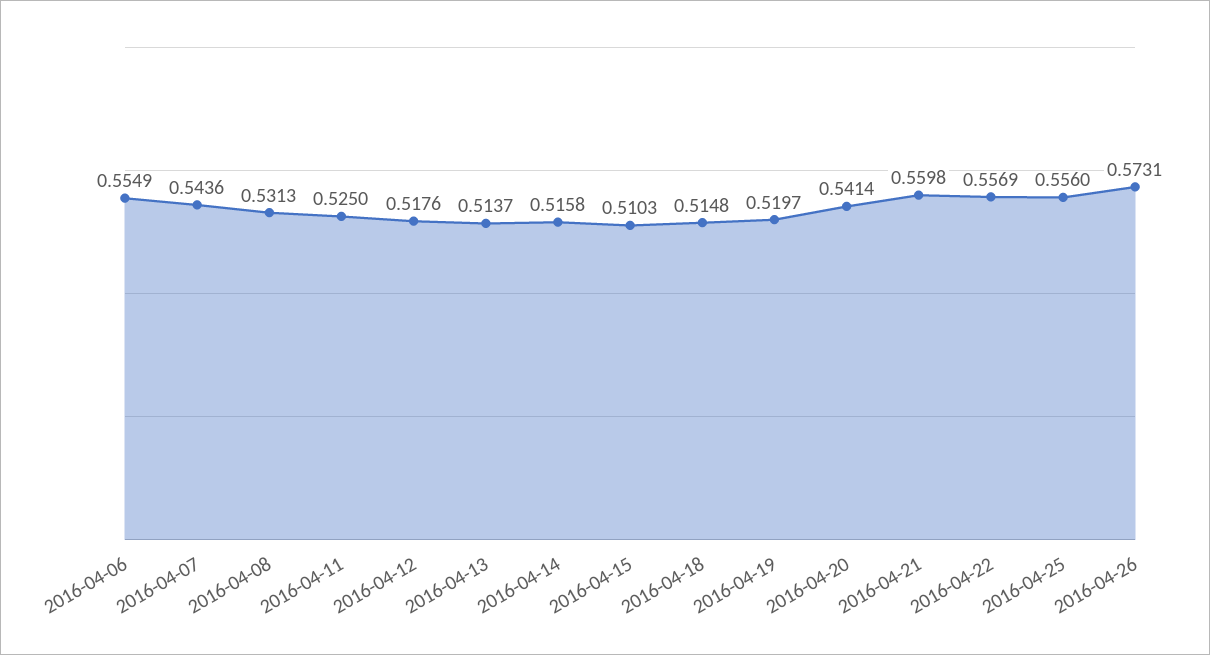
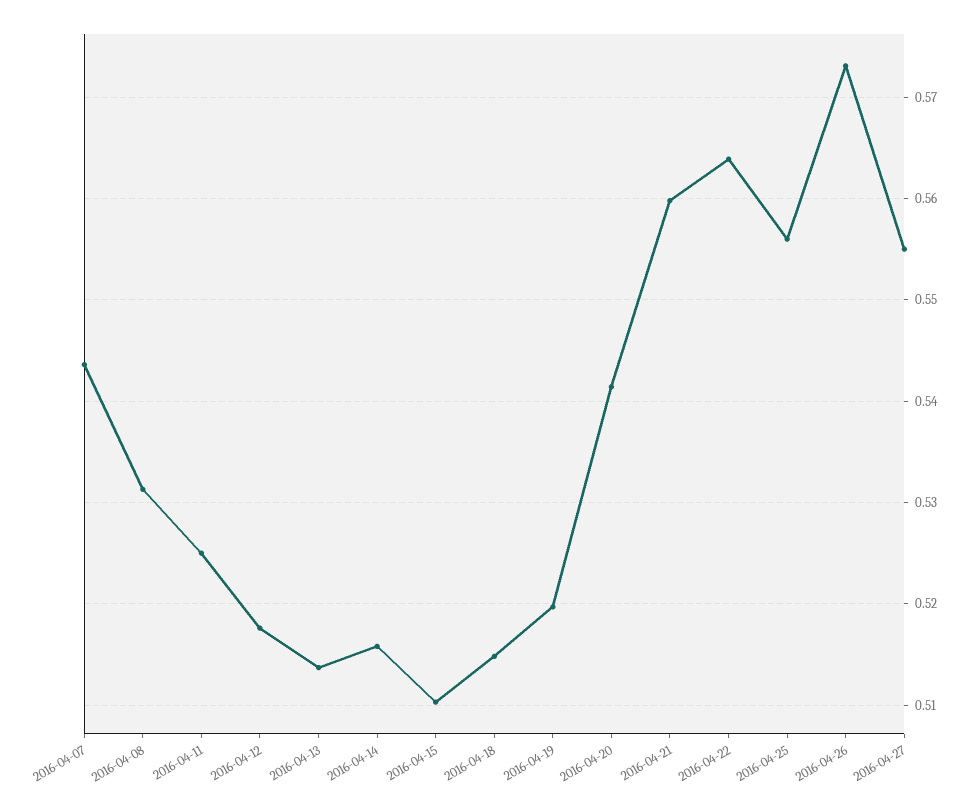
2016-04-06: 0.5549 -> none
2016-04-22: 0.5569 -> 0.564
2016-04-27: none -> 0.555

